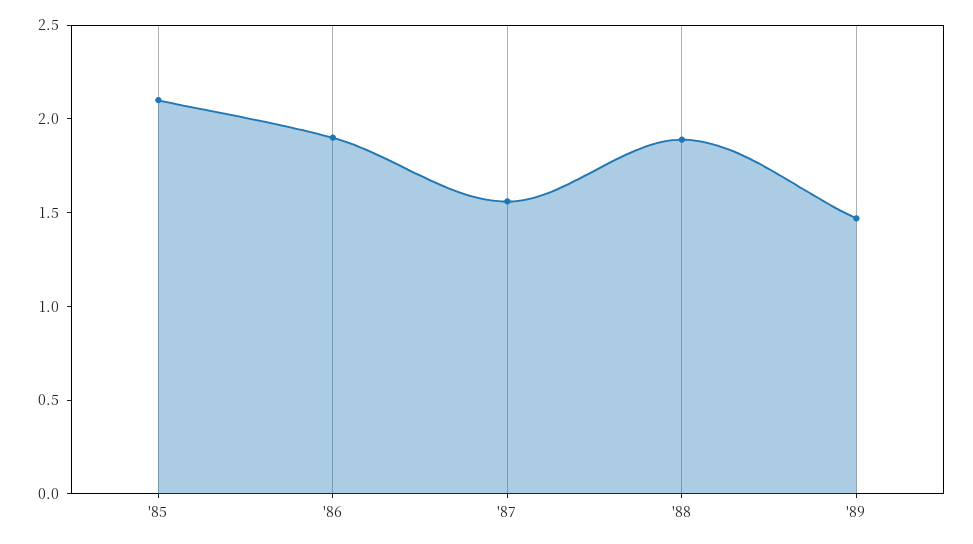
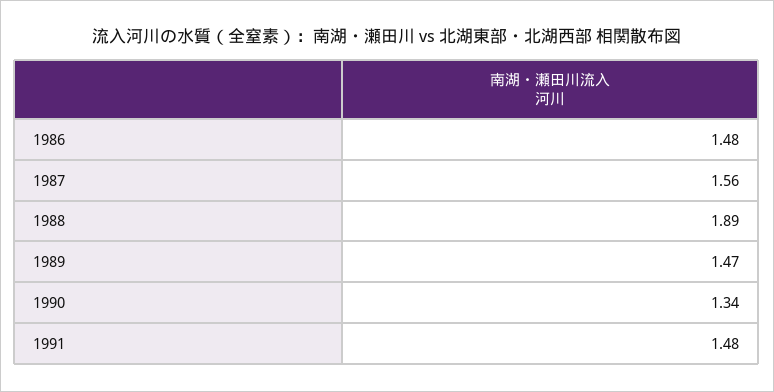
'85: 2.1 -> none
'86: 1.9 -> 1.48
1990: none -> 1.34
1991: none -> 1.48

